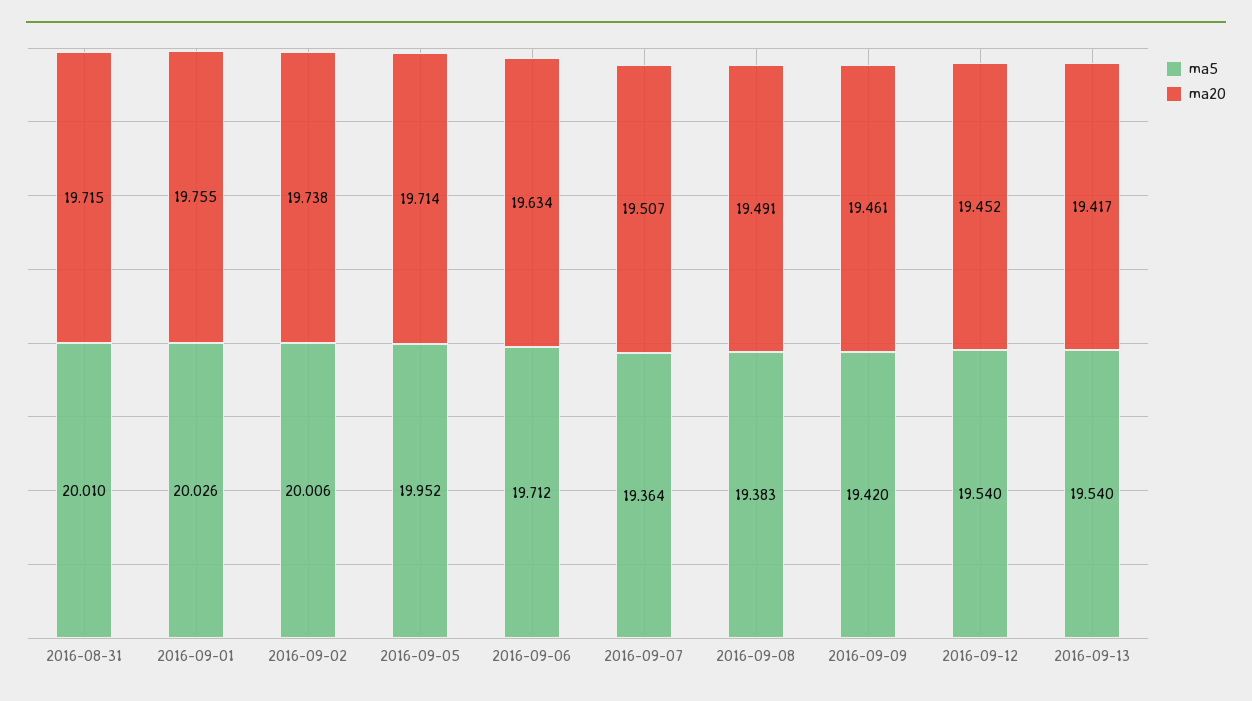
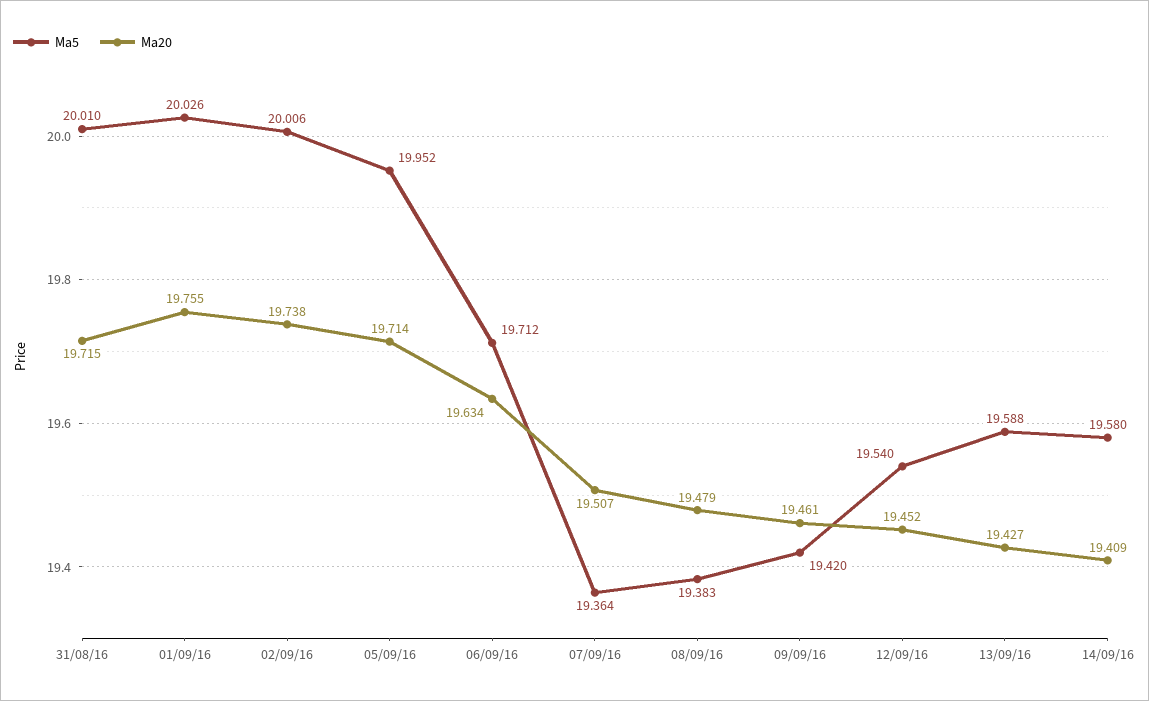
ma20, 2016-09-08: 19.491 -> 19.479
ma5, 2016-09-13: 19.54 -> 19.588
ma20, 2016-09-13: 19.417 -> 19.427
ma5, 14/09/16: none -> 19.58
ma20, 14/09/16: none -> 19.409

